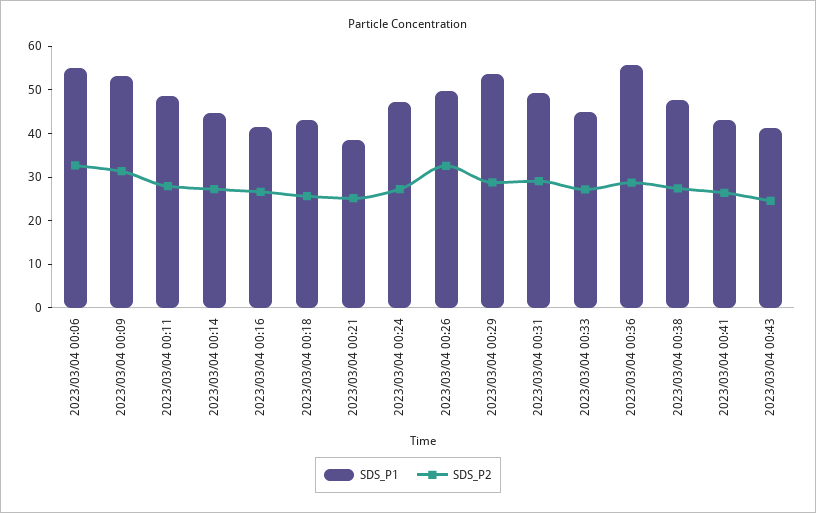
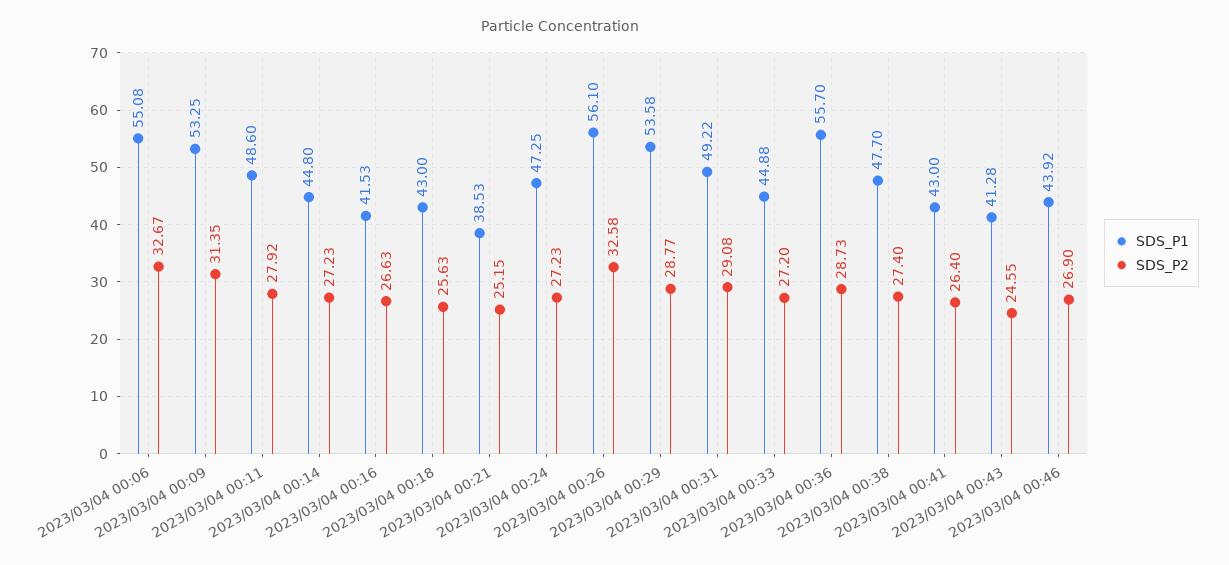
SDS_P1, 2023/03/04 00:26: 50 -> 56.1
SDS_P1, 2023/03/04 00:46: none -> 43.92
SDS_P2, 2023/03/04 00:46: none -> 26.9

